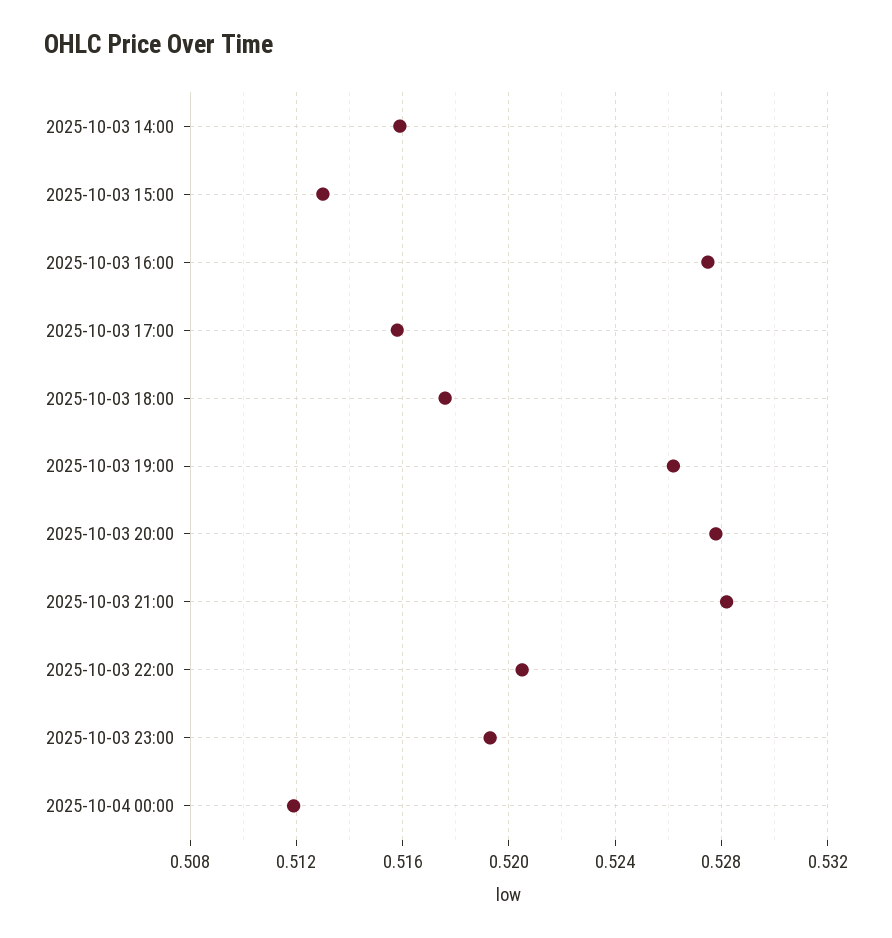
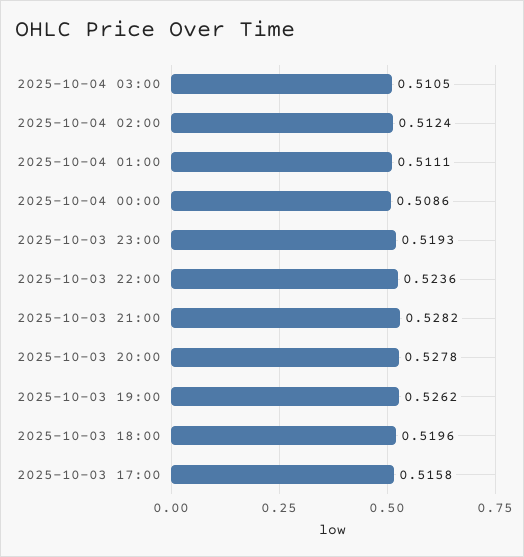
2025-10-03 14:00: 0.516 -> none
2025-10-03 15:00: 0.513 -> none
2025-10-03 16:00: 0.5275 -> none
2025-10-03 18:00: 0.5175 -> 0.5196
2025-10-03 22:00: 0.5205 -> 0.5236
2025-10-04 00:00: 0.512 -> 0.5086
2025-10-04 03:00: none -> 0.5105
2025-10-04 02:00: none -> 0.5124
2025-10-04 01:00: none -> 0.5111

